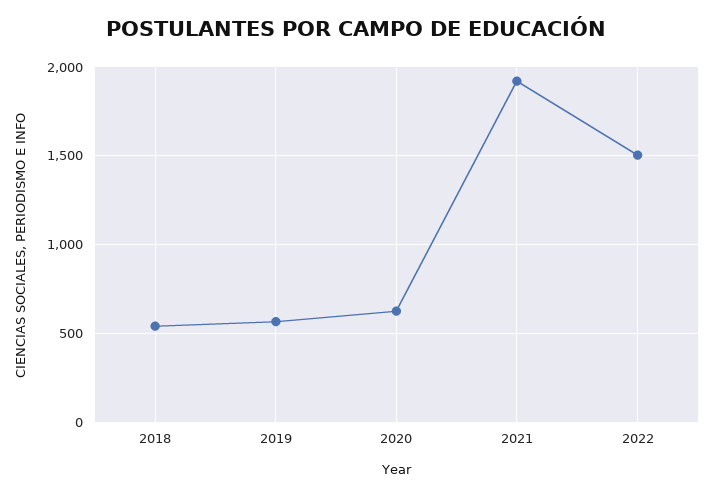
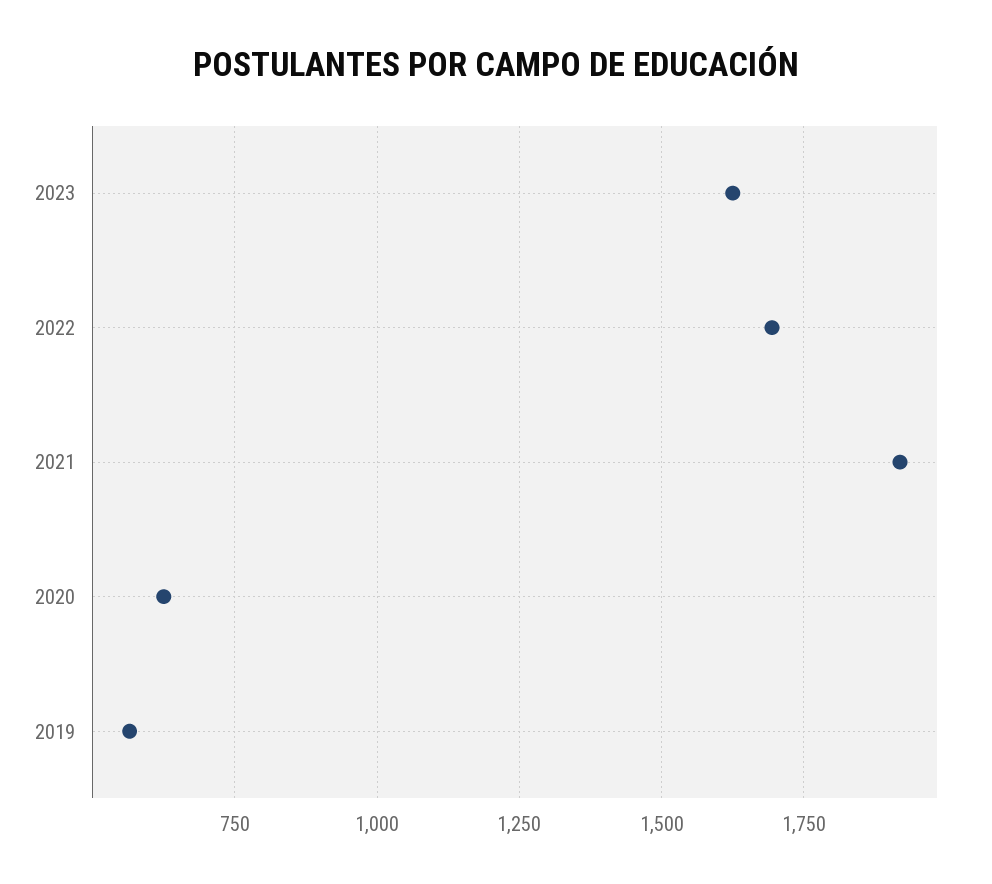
2018: 550 -> none
2022: 1500 -> 1700
2023: none -> 1625

